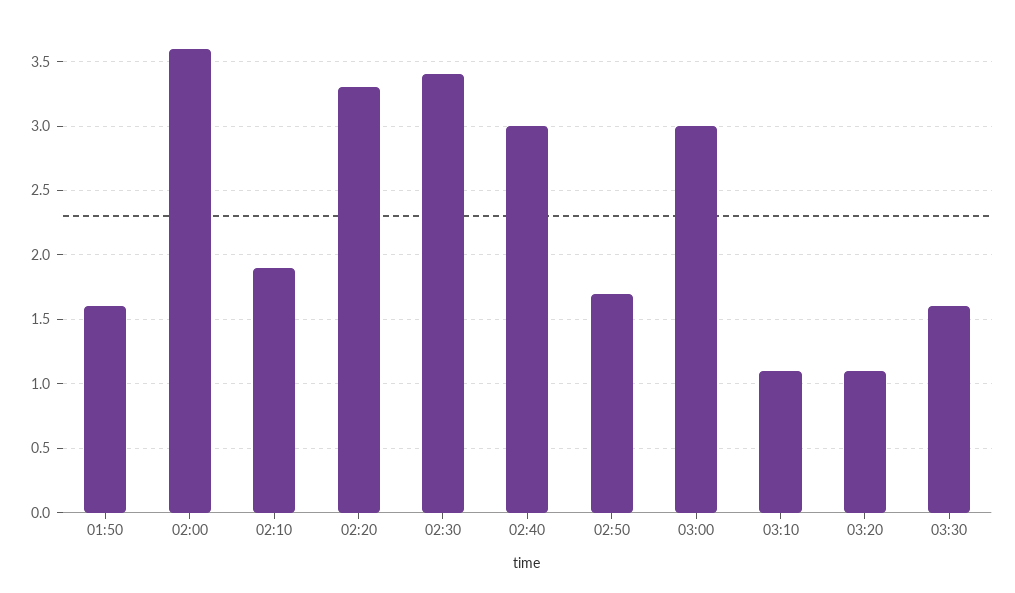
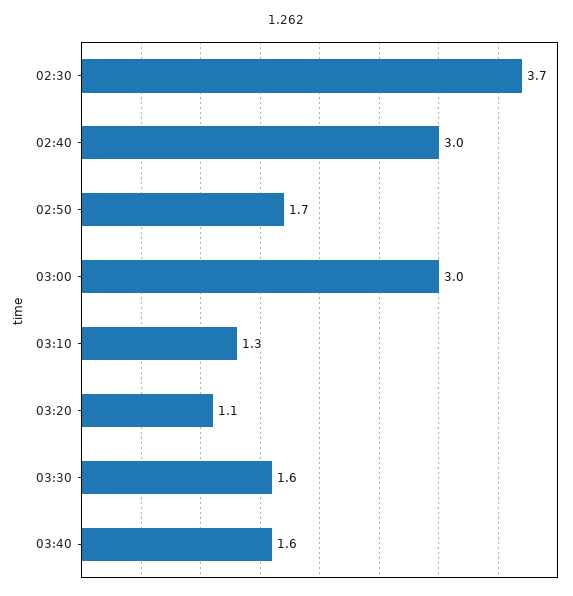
01:50: 1.6 -> none
02:00: 3.6 -> none
02:10: 1.9 -> none
02:20: 3.3 -> none
02:30: 3.4 -> 3.7
03:10: 1.1 -> 1.3
03:40: none -> 1.6

